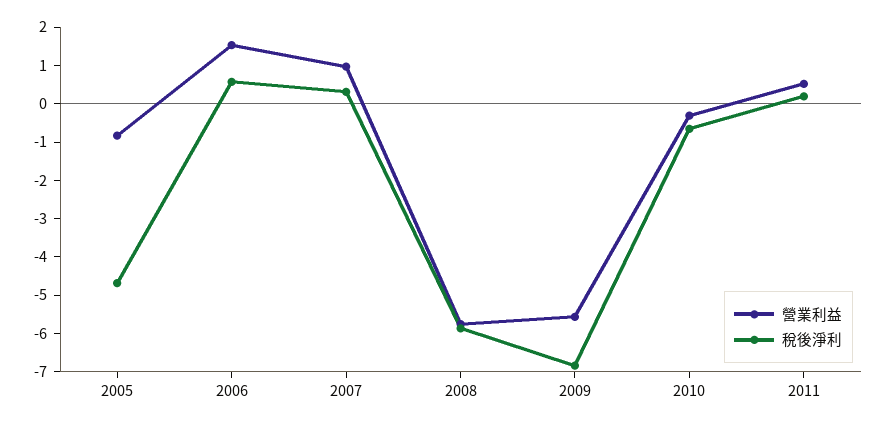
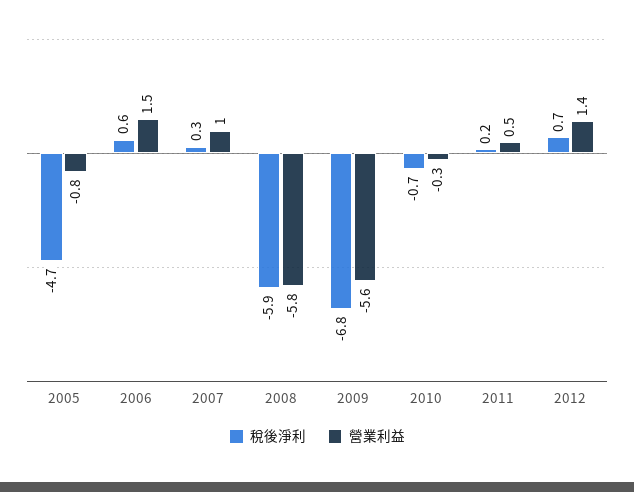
稅後淨利, 2012: none -> 0.7
營業利益, 2012: none -> 1.4

